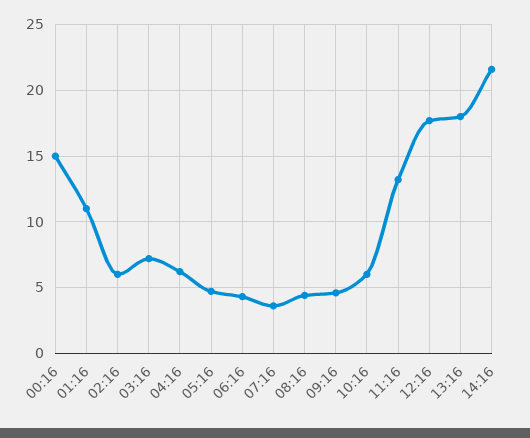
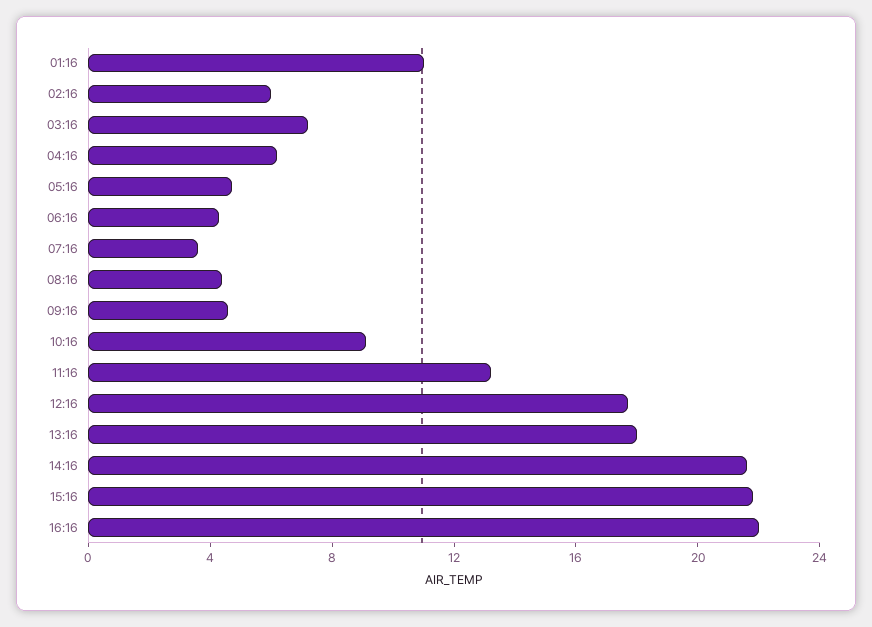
00:16: 15 -> none
10:16: 6 -> 9
15:16: none -> 22
16:16: none -> 22

